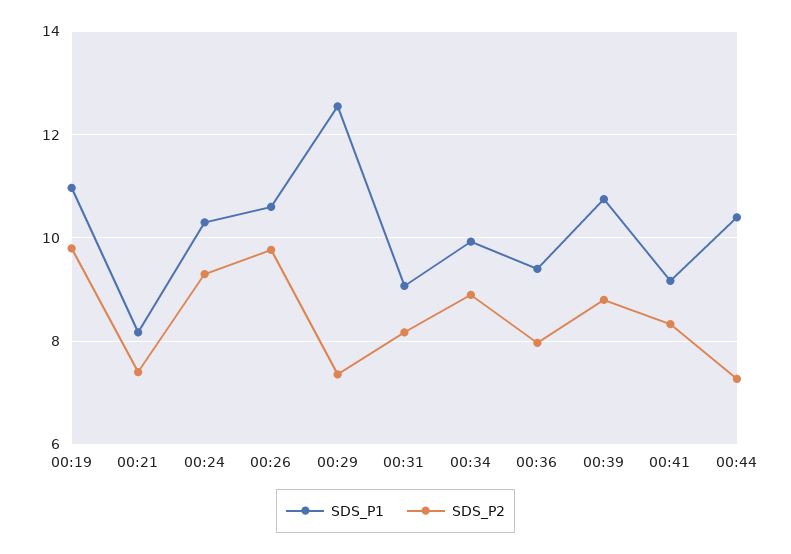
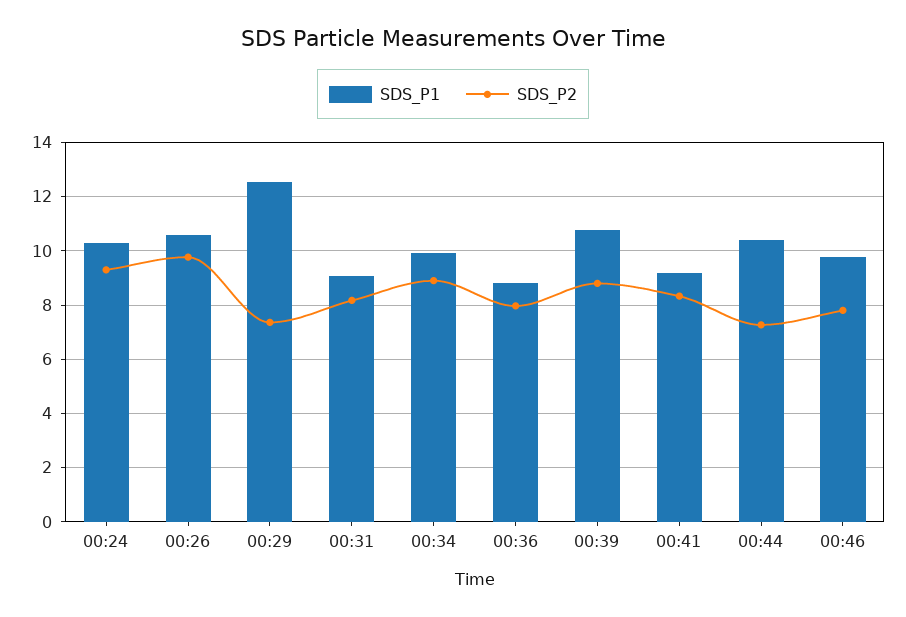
SDS_P1, 00:19: 11 -> none
SDS_P2, 00:19: 9.8 -> none
SDS_P1, 00:21: 8.2 -> none
SDS_P2, 00:21: 7.4 -> none
SDS_P1, 00:36: 9.4 -> 8.75
SDS_P1, 00:46: none -> 9.75
SDS_P2, 00:46: none -> 7.75

